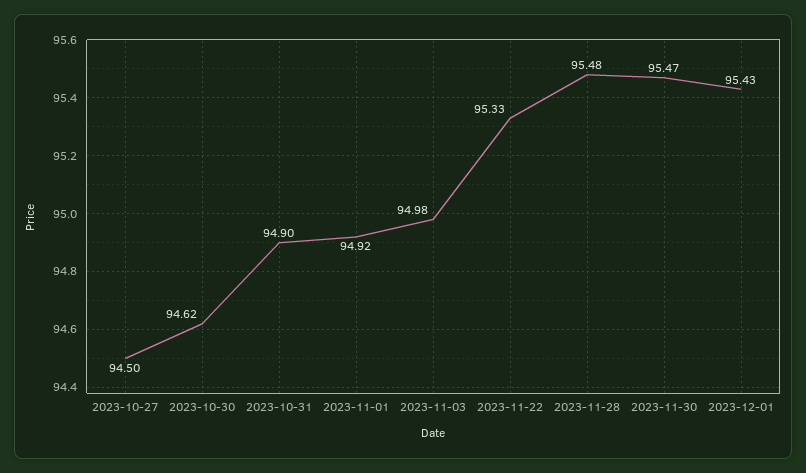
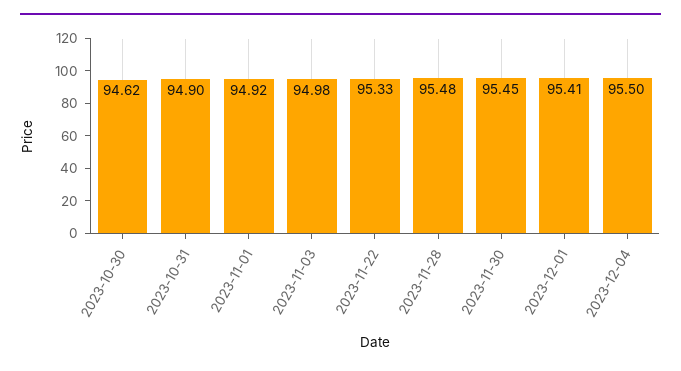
2023-10-27: 94.5 -> none
2023-11-30: 95.47 -> 95.45
2023-12-01: 95.43 -> 95.41
2023-12-04: none -> 95.5

